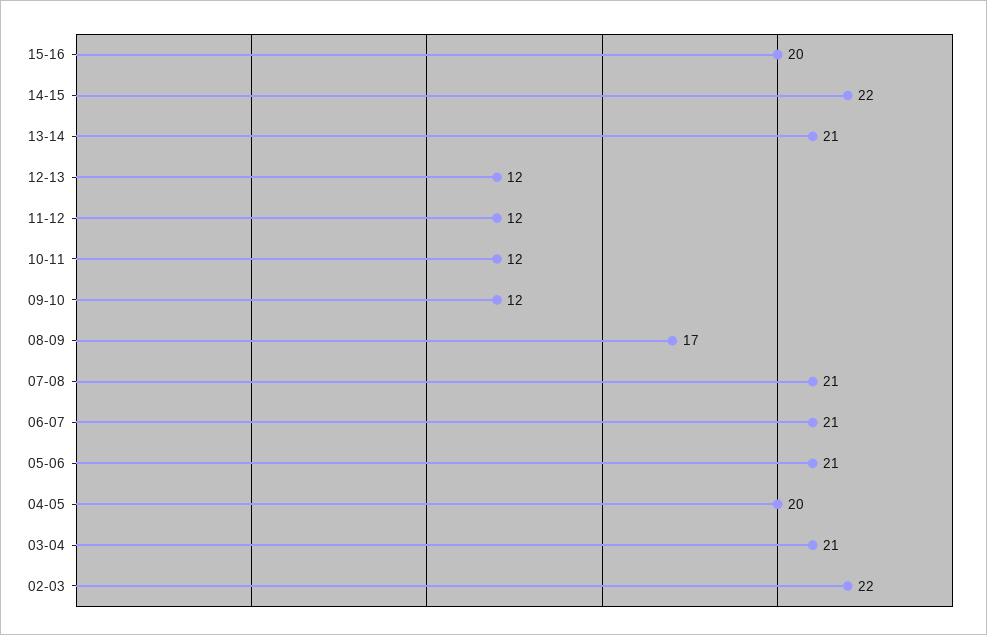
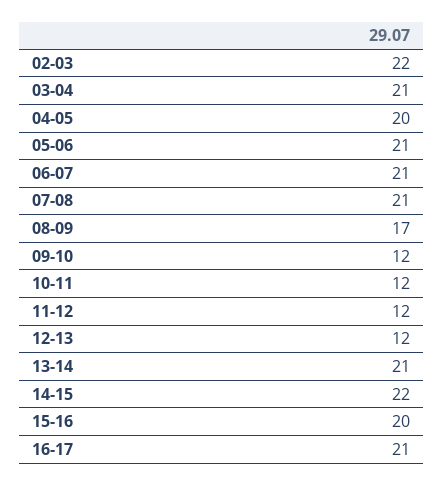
16-17: none -> 21

